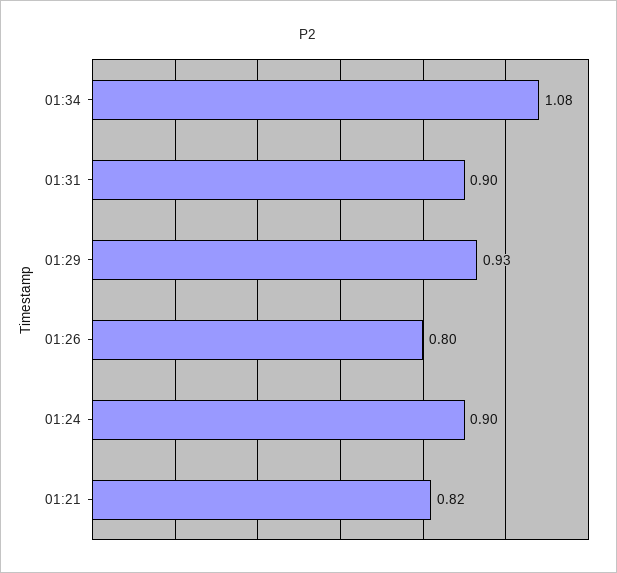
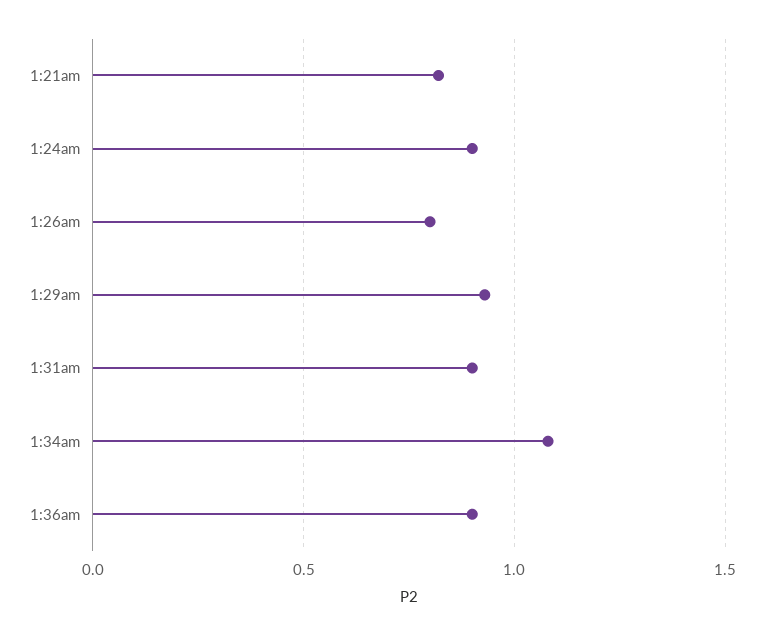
1:36am: none -> 0.9

